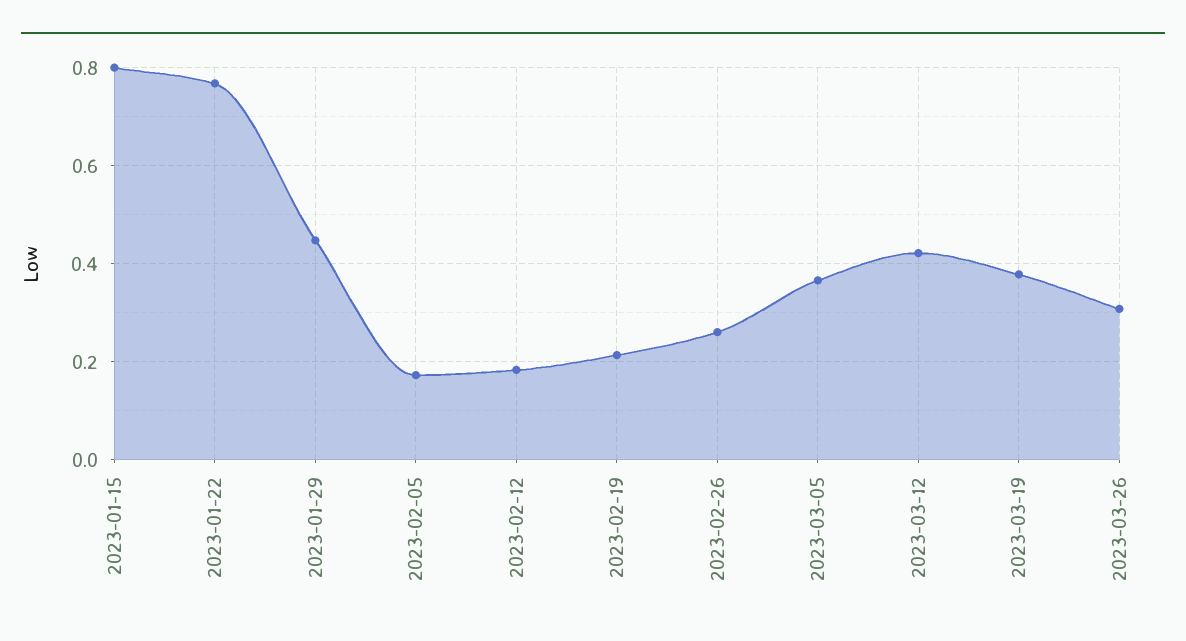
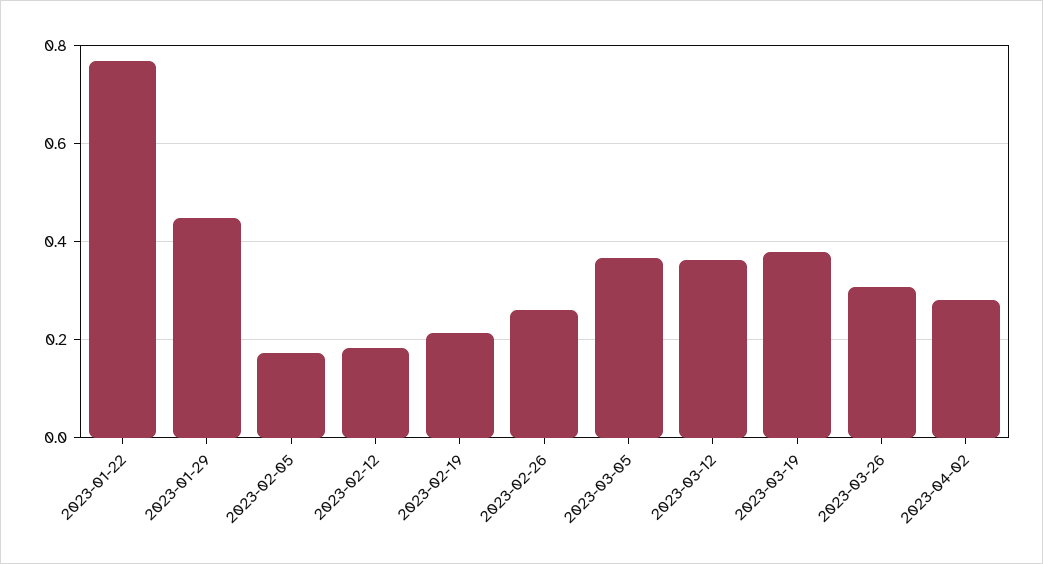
2023-01-15: 0.8 -> none
2023-03-12: 0.42 -> 0.36
2023-04-02: none -> 0.28

